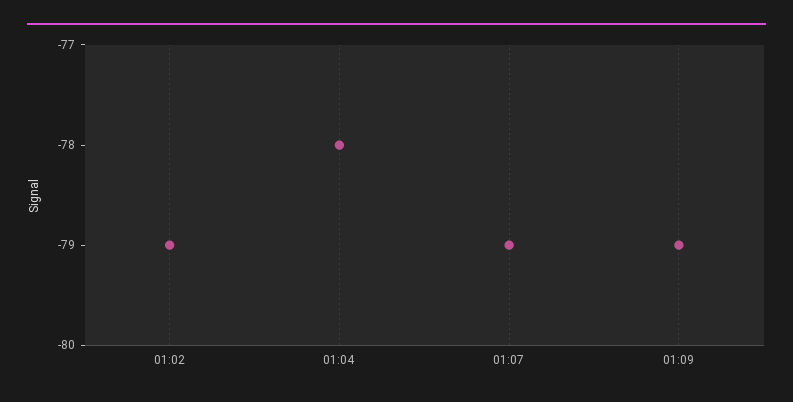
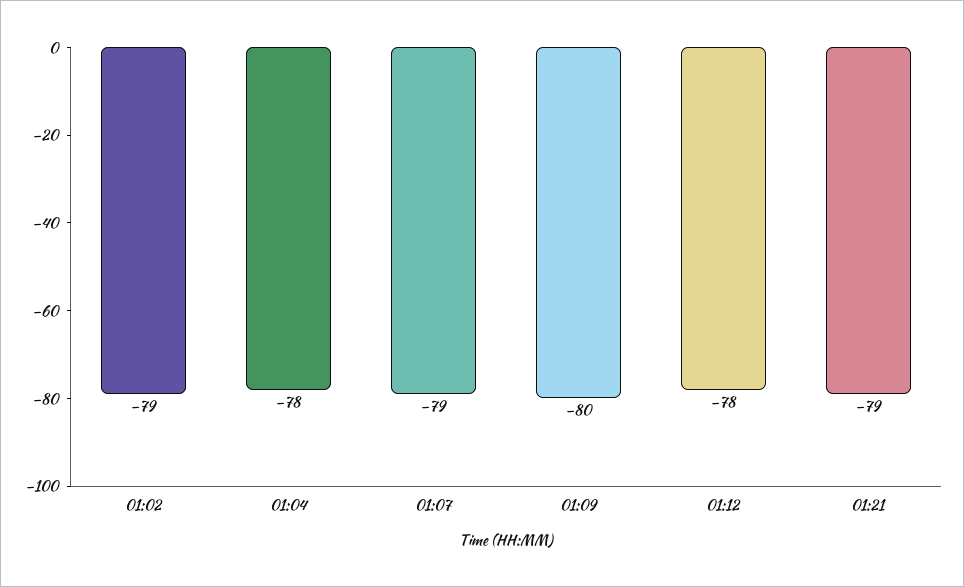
01:09: -79 -> -80
01:12: none -> -78
01:21: none -> -79

